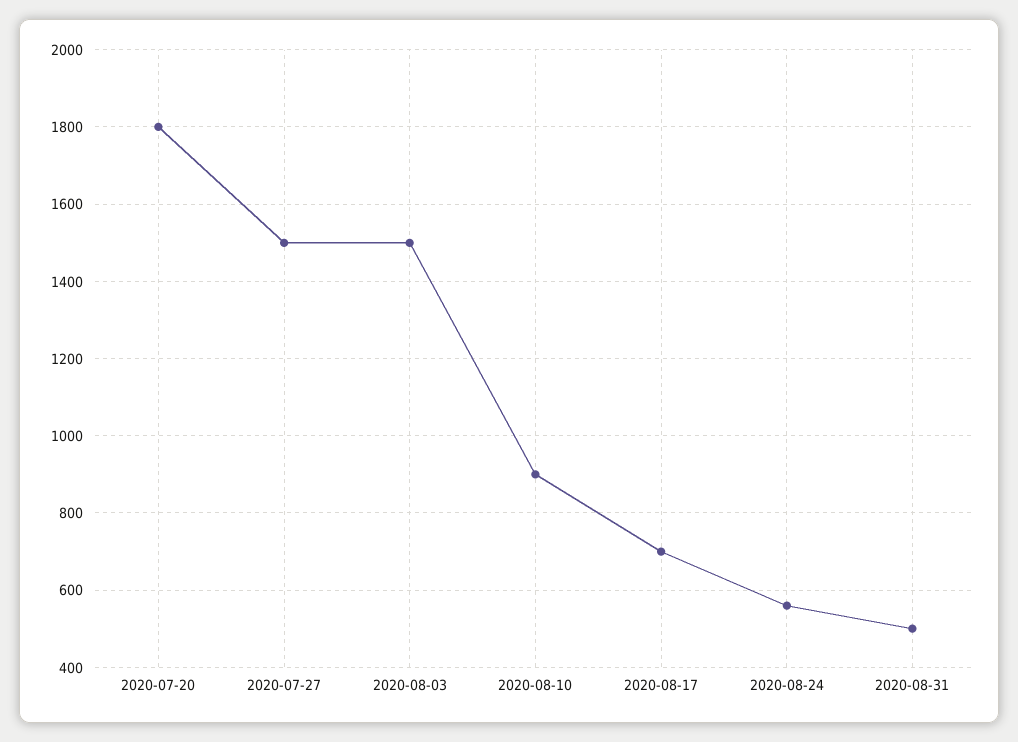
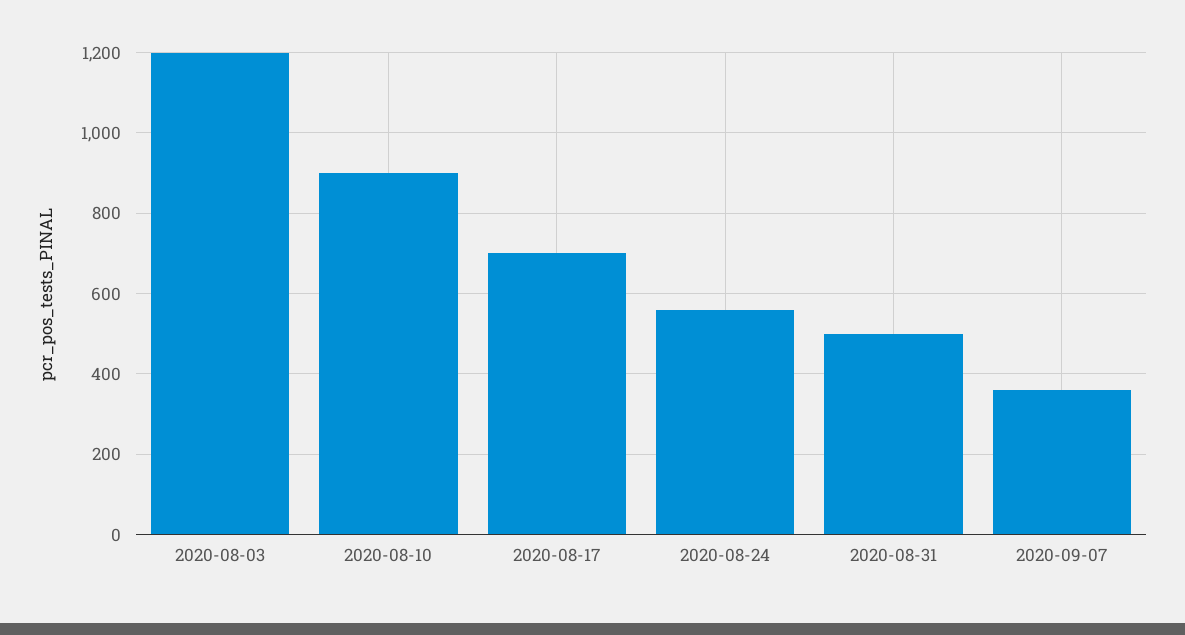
2020-07-20: 1800 -> none
2020-07-27: 1500 -> none
2020-08-03: 1500 -> 1200
2020-09-07: none -> 360

